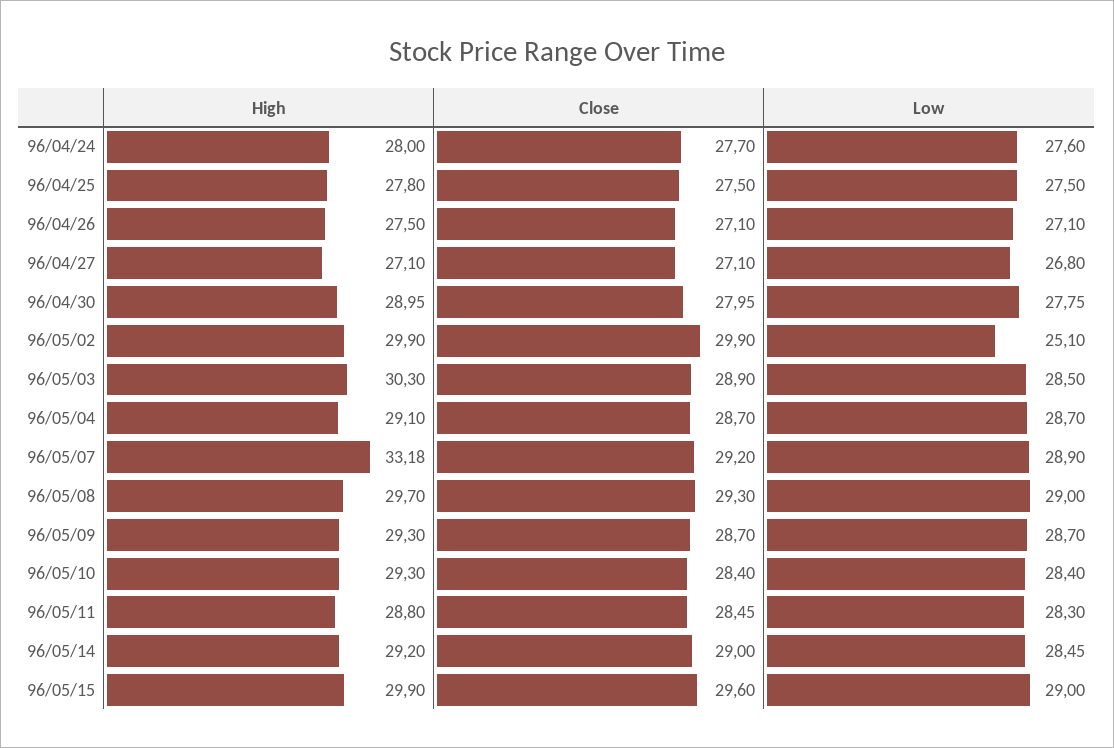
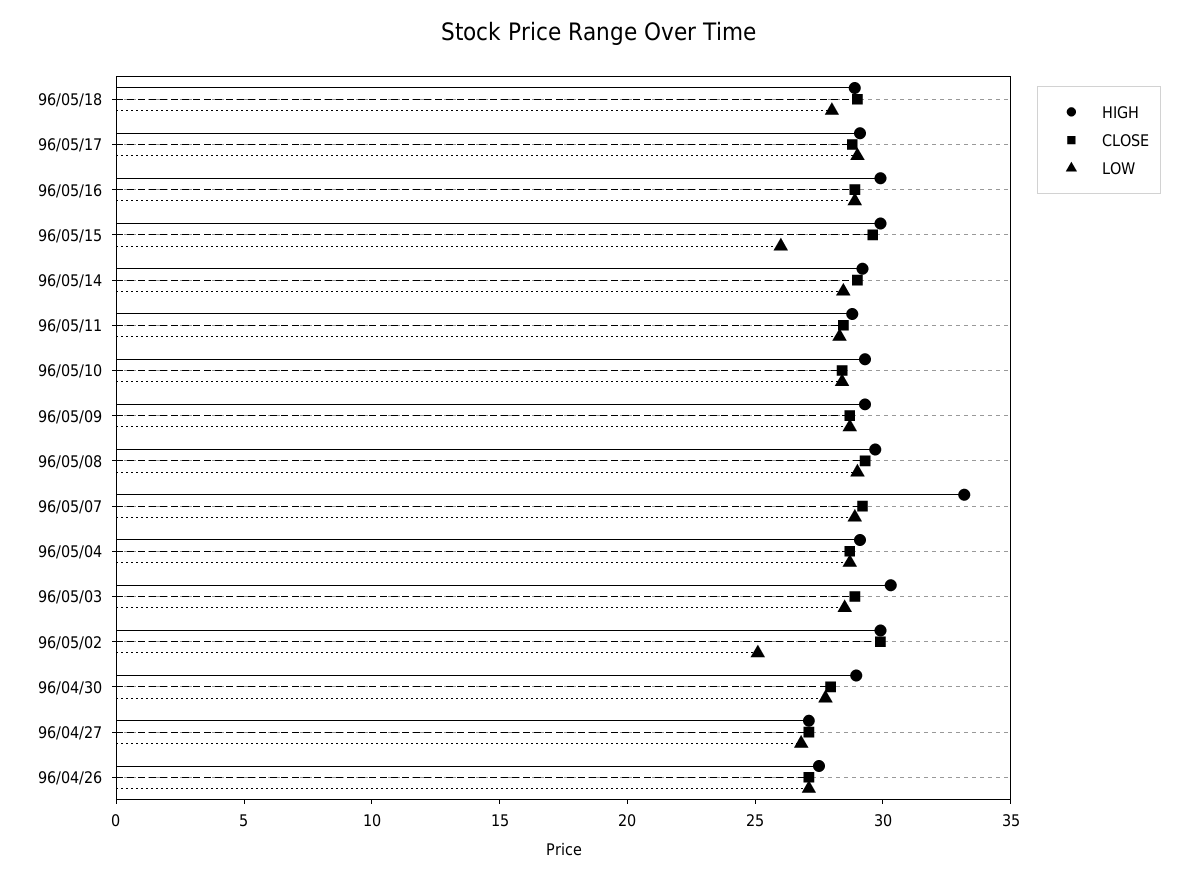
High, 96/04/24: 28 -> none
Close, 96/04/24: 27.7 -> none
Low, 96/04/24: 27.6 -> none
High, 96/04/25: 27.8 -> none
Close, 96/04/25: 27.5 -> none
Low, 96/04/25: 27.5 -> none
Low, 96/05/15: 29 -> 26
High, 96/05/18: none -> 29
Close, 96/05/18: none -> 29
Low, 96/05/18: none -> 28
High, 96/05/17: none -> 29
Close, 96/05/17: none -> 29
Low, 96/05/17: none -> 29
High, 96/05/16: none -> 30
Close, 96/05/16: none -> 29
Low, 96/05/16: none -> 29

